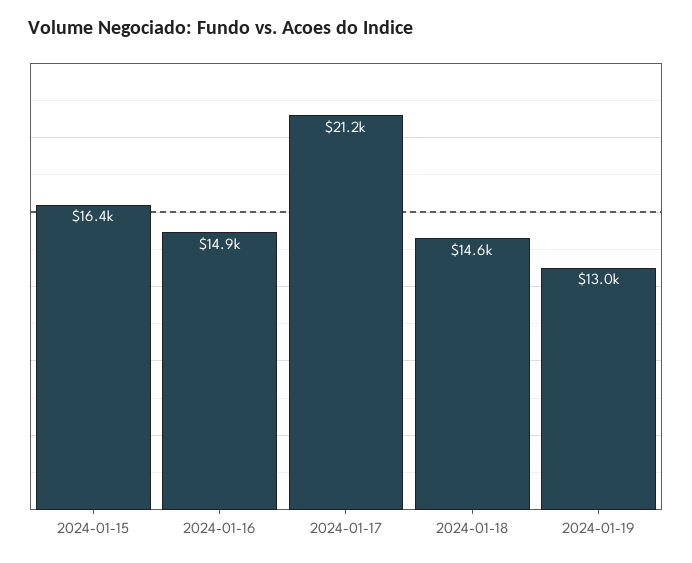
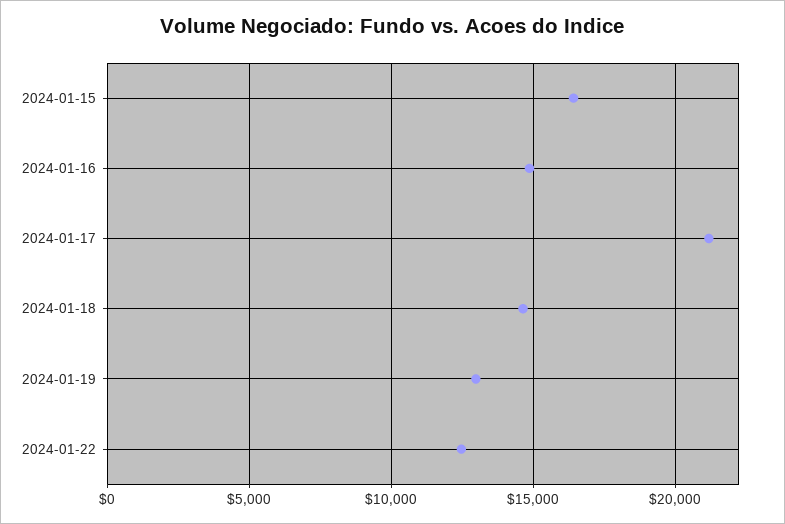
2024-01-22: none -> 12500

